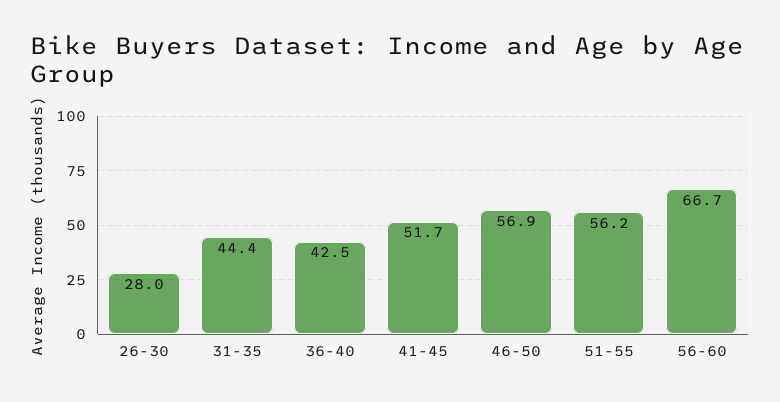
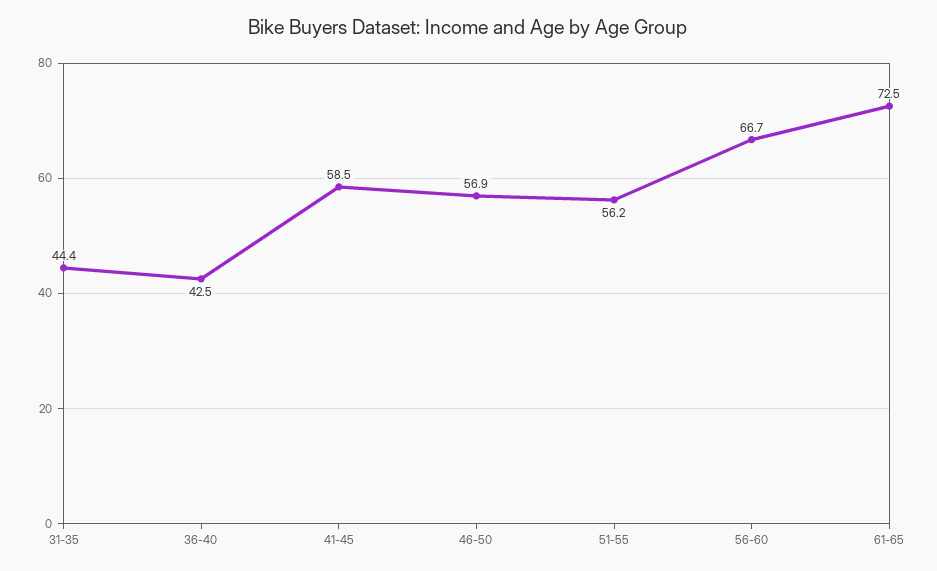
26-30: 28 -> none
41-45: 51.7 -> 58.5
61-65: none -> 72.5

